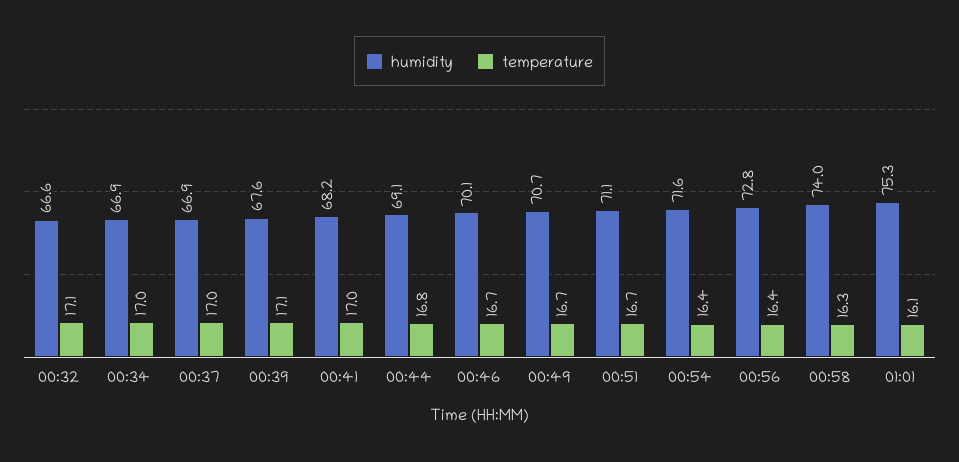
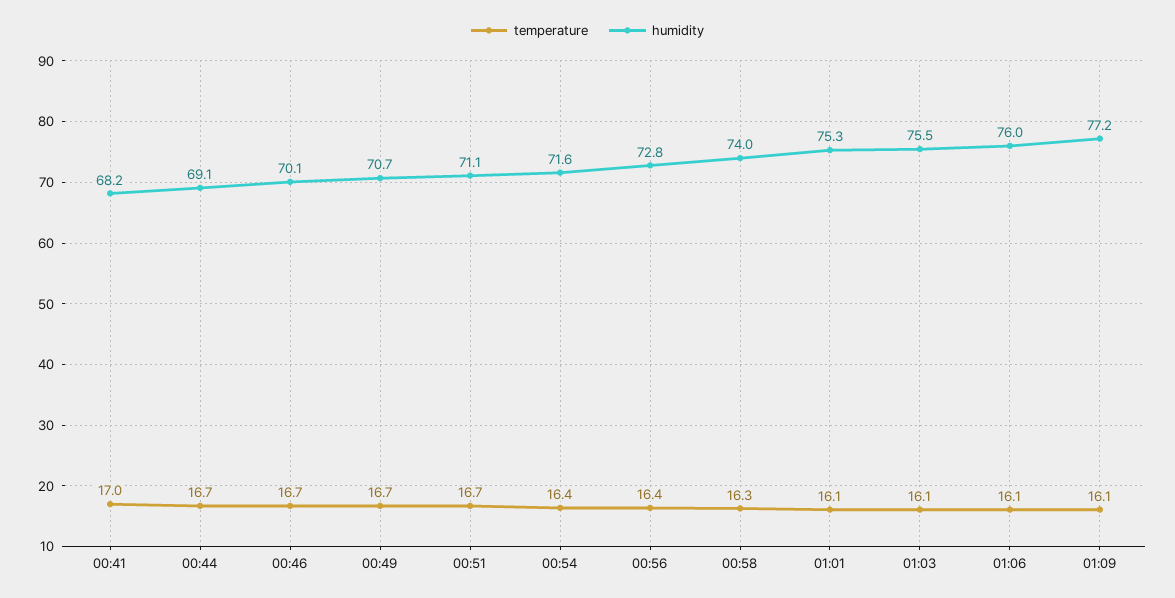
humidity, 00:32: 66.6 -> none
temperature, 00:32: 17.1 -> none
humidity, 00:34: 66.9 -> none
temperature, 00:34: 17 -> none
humidity, 00:37: 66.9 -> none
temperature, 00:37: 17 -> none
humidity, 00:39: 67.6 -> none
temperature, 00:39: 17.1 -> none
temperature, 00:44: 16.8 -> 16.7
temperature, 01:03: none -> 16.1
humidity, 01:03: none -> 75.5
temperature, 01:06: none -> 16.1
humidity, 01:06: none -> 76
temperature, 01:09: none -> 16.1
humidity, 01:09: none -> 77.2

